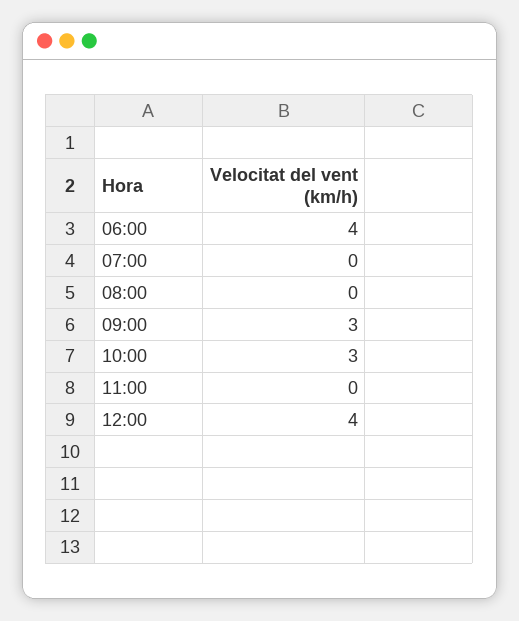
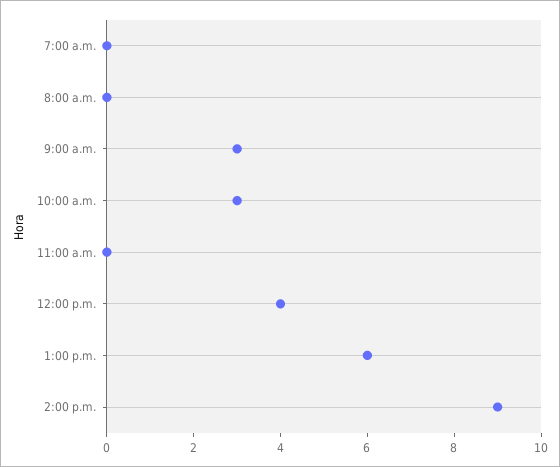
06:00: 4 -> none
1:00 p.m.: none -> 6
2:00 p.m.: none -> 9

